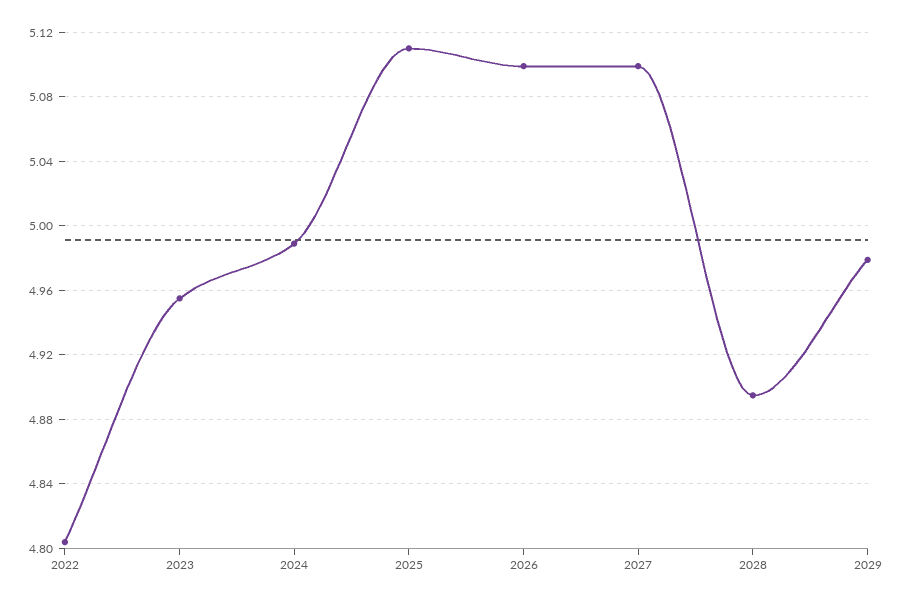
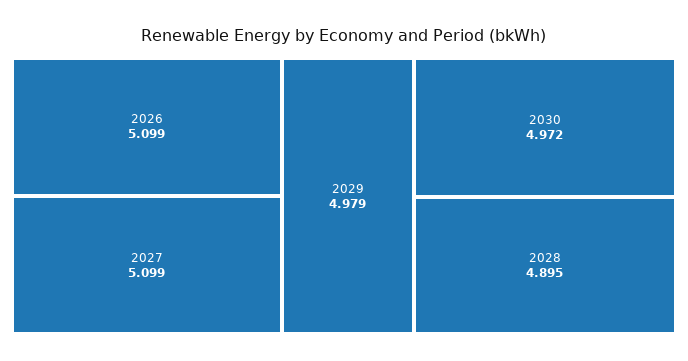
2022: 4.805 -> none
2023: 4.955 -> none
2024: 4.99 -> none
2025: 5.11 -> none
2030: none -> 4.972

